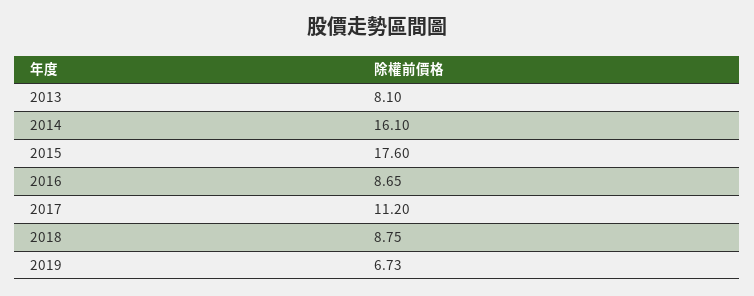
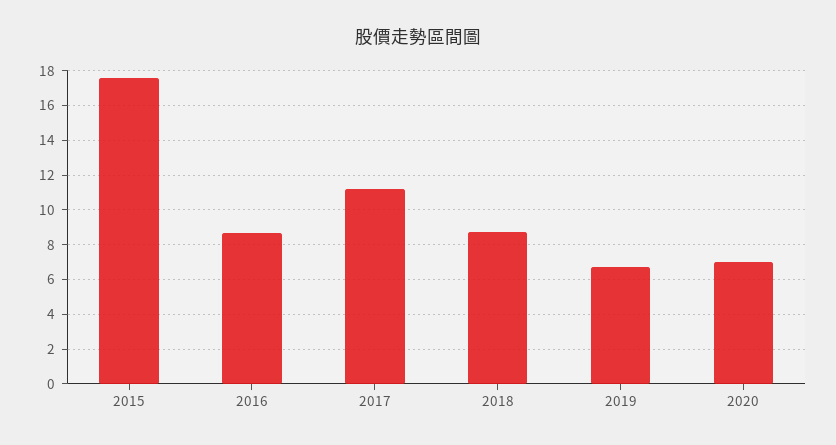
2013: 8.1 -> none
2014: 16.1 -> none
2020: none -> 7

